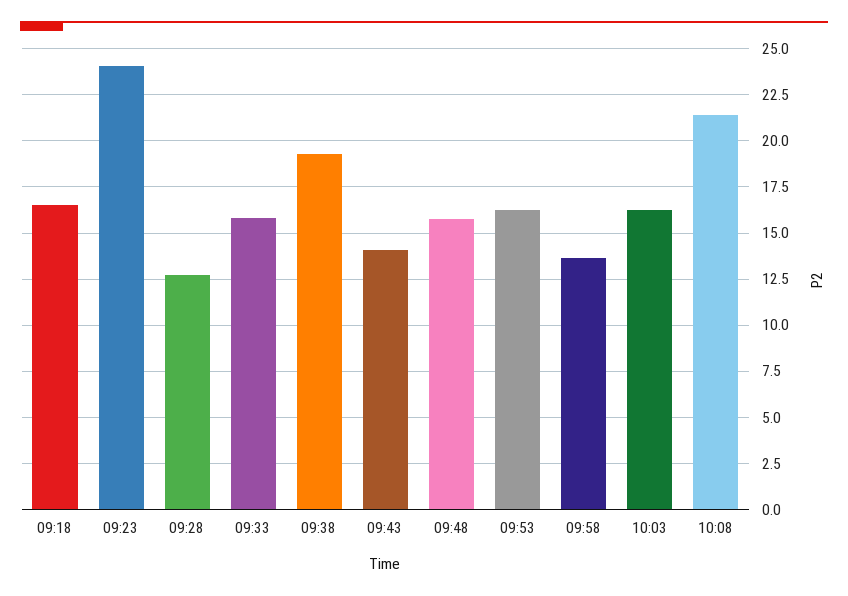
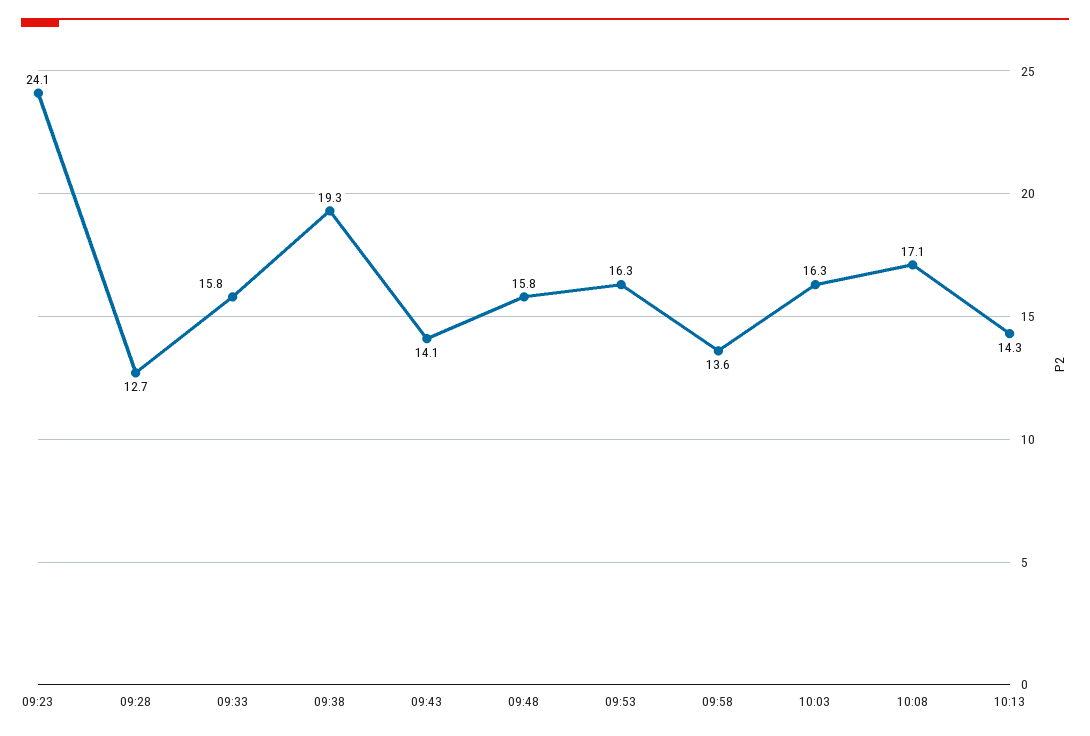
09:18: 16.5 -> none
10:08: 21.5 -> 17.1
10:13: none -> 14.3

